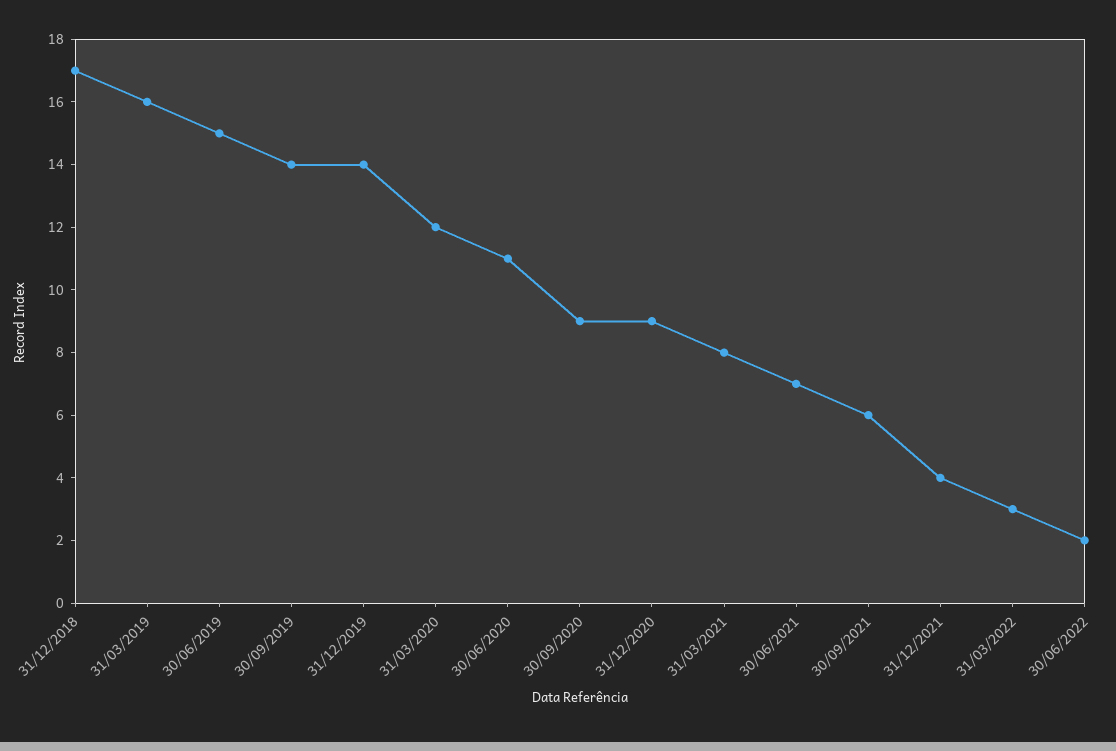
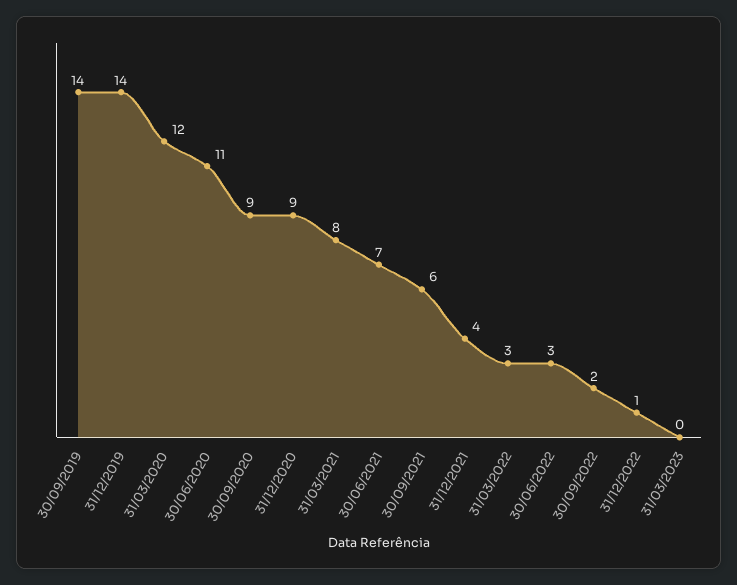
31/12/2018: 17 -> none
31/03/2019: 16 -> none
30/06/2019: 15 -> none
30/06/2022: 2 -> 3
30/09/2022: none -> 2
31/12/2022: none -> 1
31/03/2023: none -> 0

